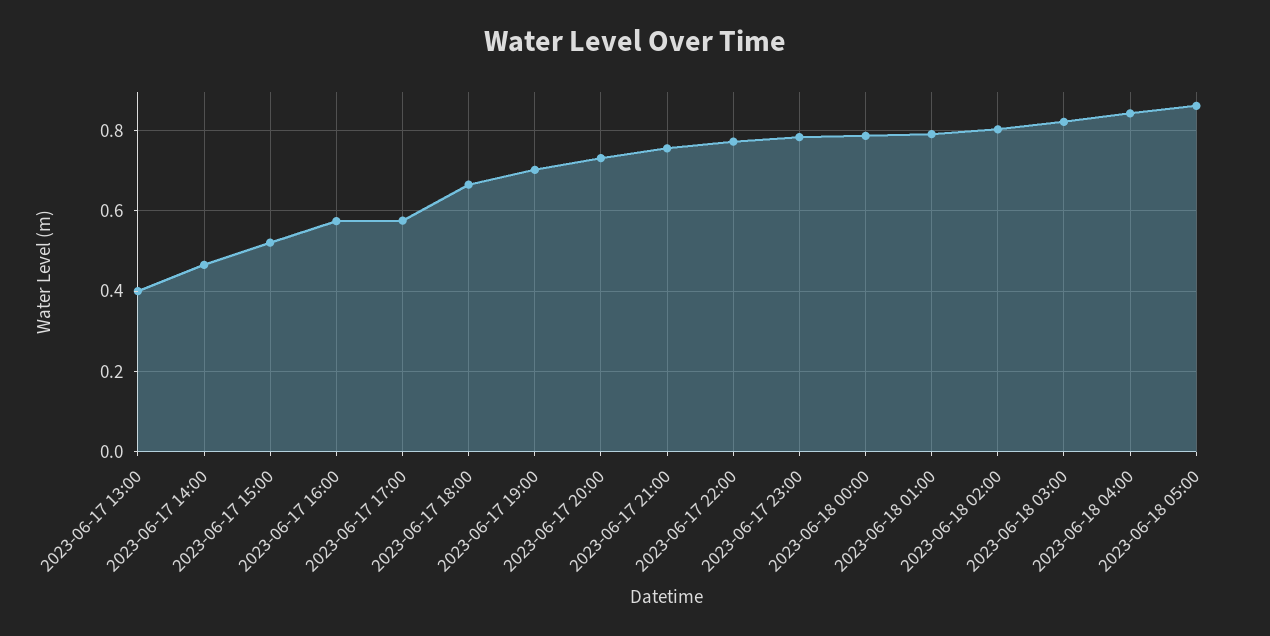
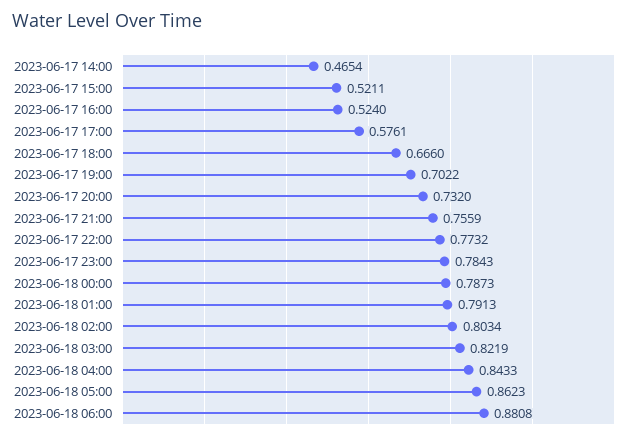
2023-06-17 13:00: 0.4 -> none
2023-06-17 16:00: 0.58 -> 0.524
2023-06-18 06:00: none -> 0.8808

